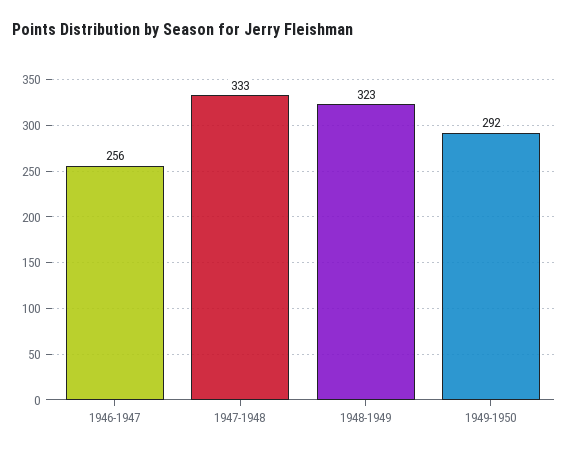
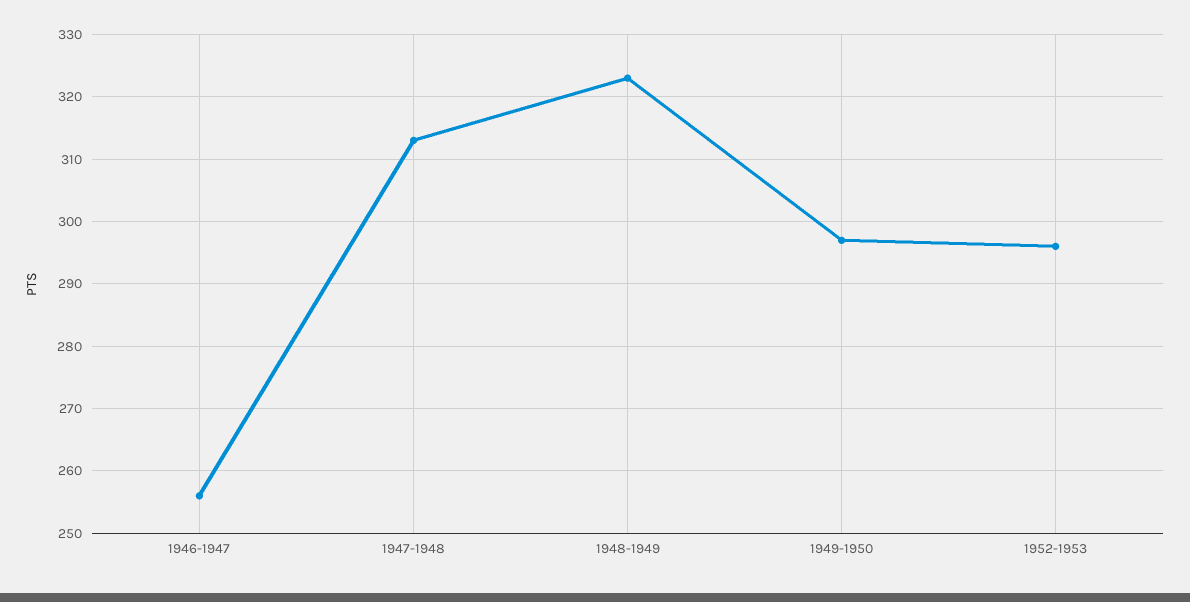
1947-1948: 333 -> 313
1949-1950: 292 -> 297
1952-1953: none -> 296

